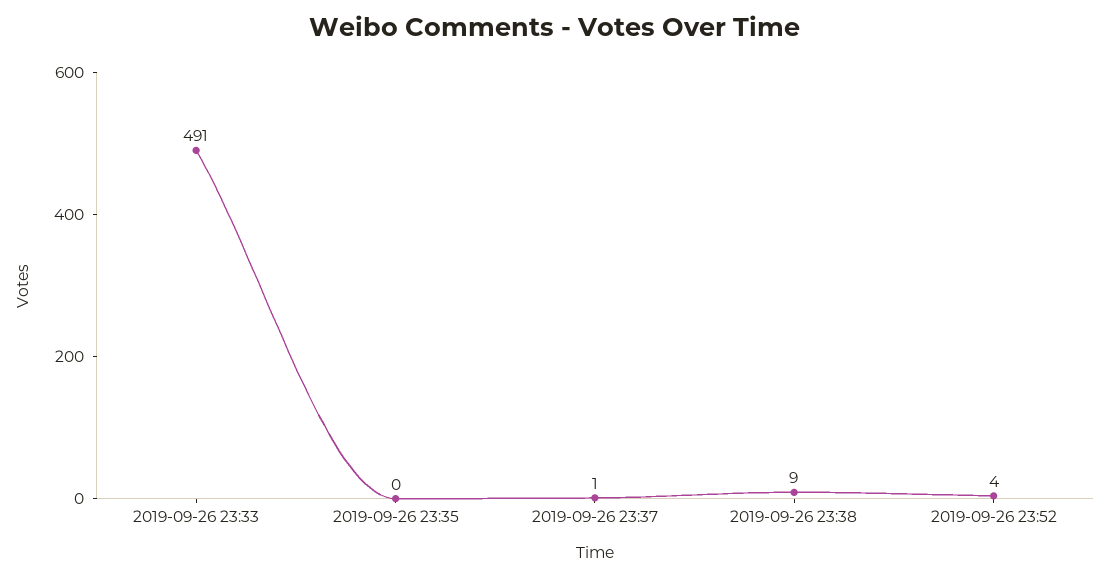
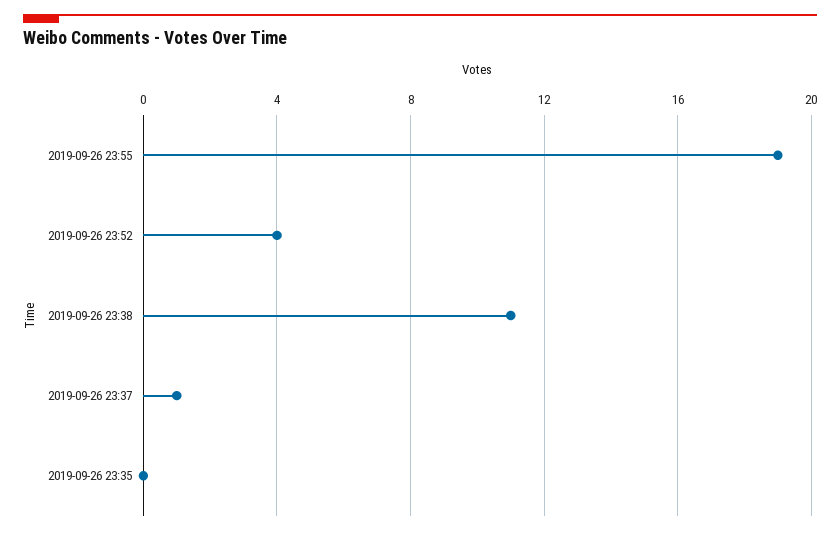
2019-09-26 23:33: 491 -> none
2019-09-26 23:38: 9 -> 11
2019-09-26 23:55: none -> 19

